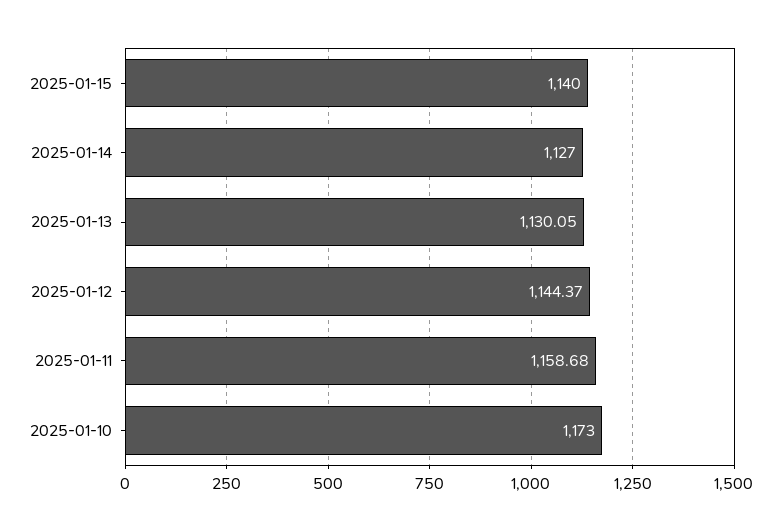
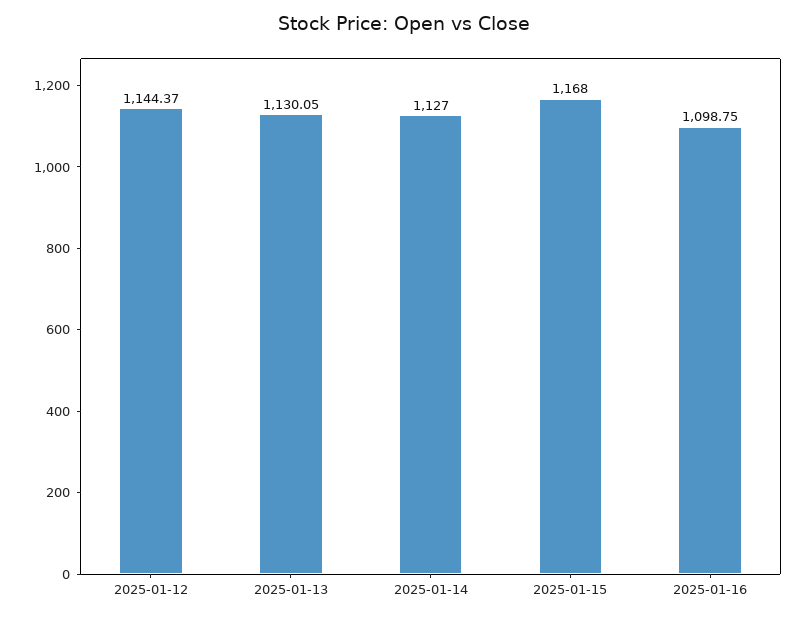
2025-01-15: 1140 -> 1168
2025-01-11: 1158.68 -> none
2025-01-10: 1173 -> none
2025-01-16: none -> 1098.75

